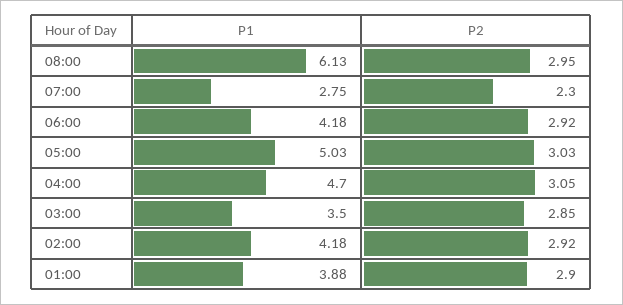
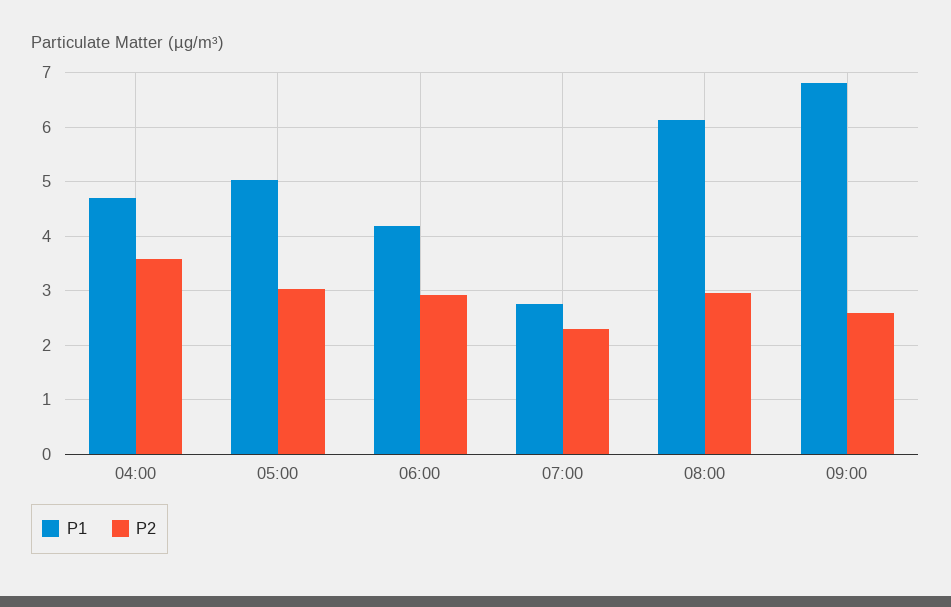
P2, 04:00: 3.05 -> 3.6
P1, 03:00: 3.5 -> none
P2, 03:00: 2.85 -> none
P1, 02:00: 4.18 -> none
P2, 02:00: 2.92 -> none
P1, 01:00: 3.88 -> none
P2, 01:00: 2.9 -> none
P1, 09:00: none -> 6.8
P2, 09:00: none -> 2.6

